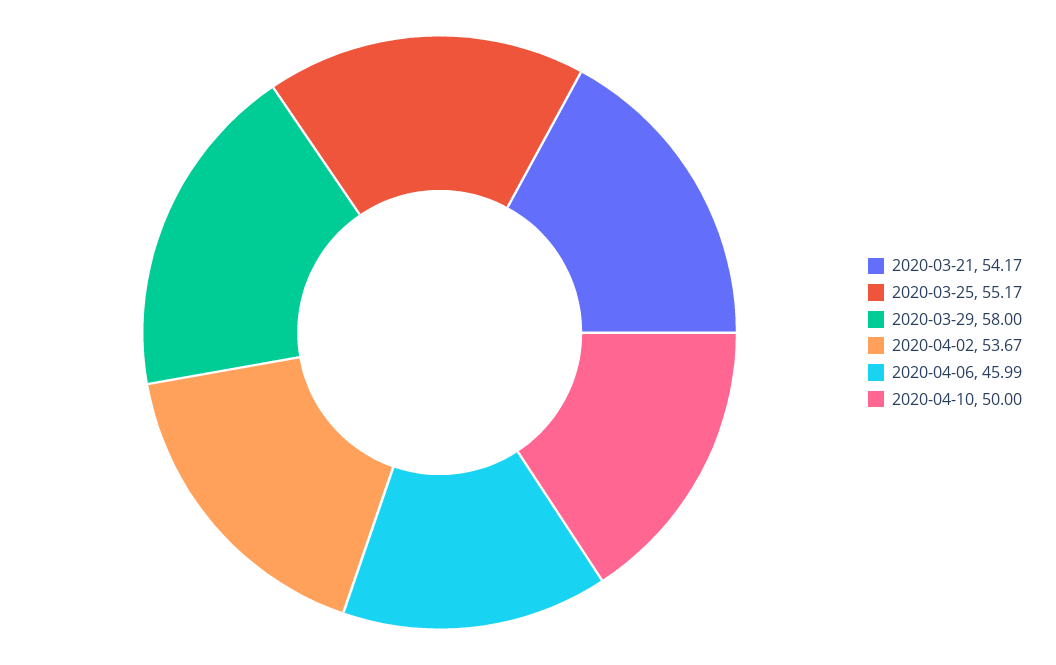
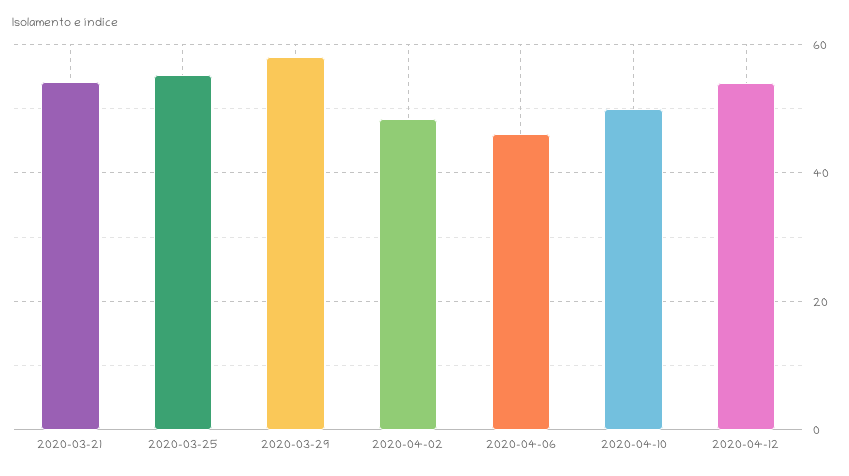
2020-04-02: 53.67 -> 48
2020-04-12: none -> 54

